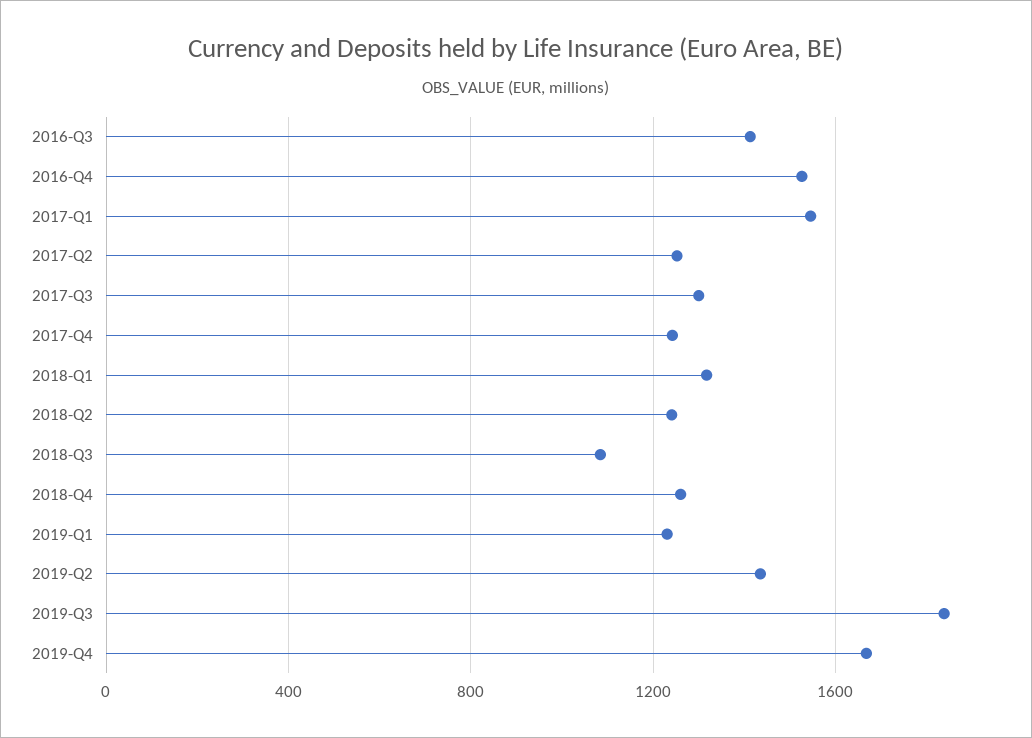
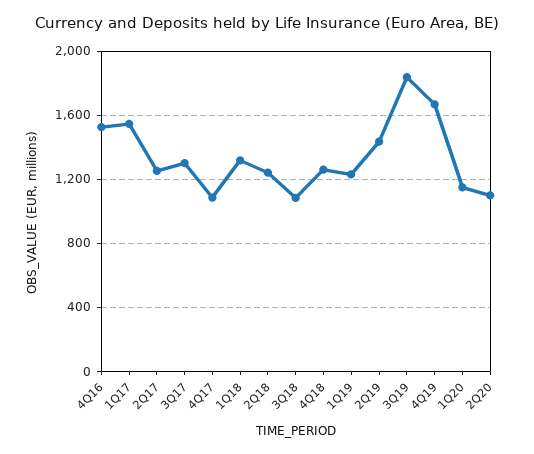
2016-Q3: 1400 -> none
2017-Q4: 1250 -> 1100
1Q20: none -> 1150
2Q20: none -> 1100

